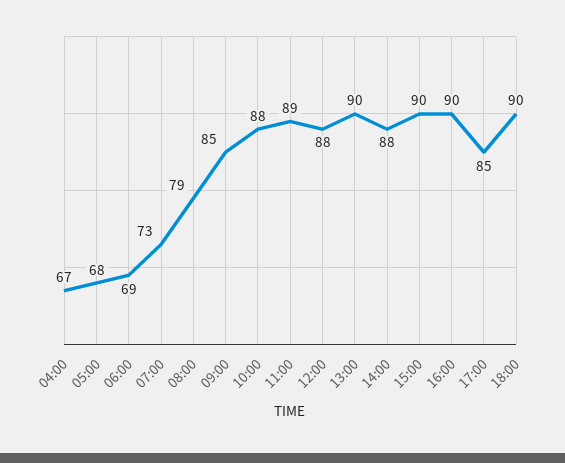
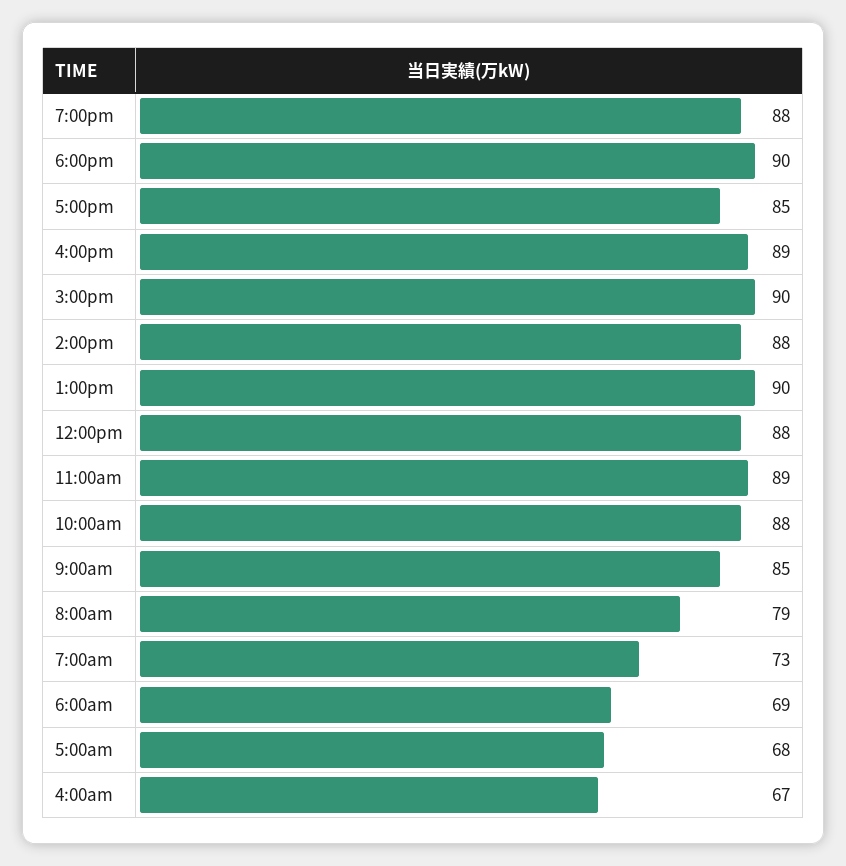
16:00: 90 -> 89
7:00pm: none -> 88

